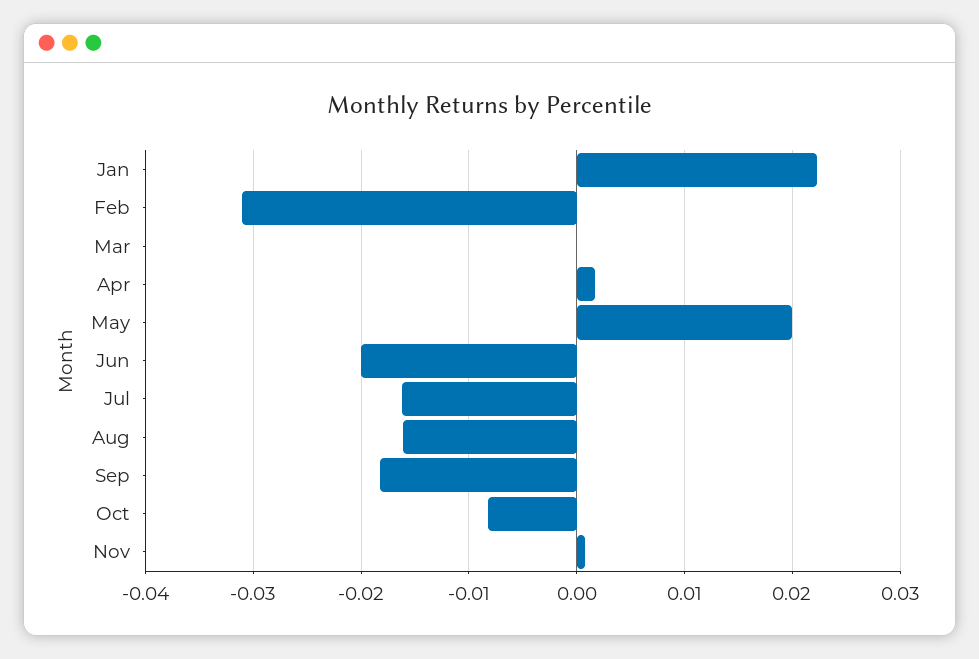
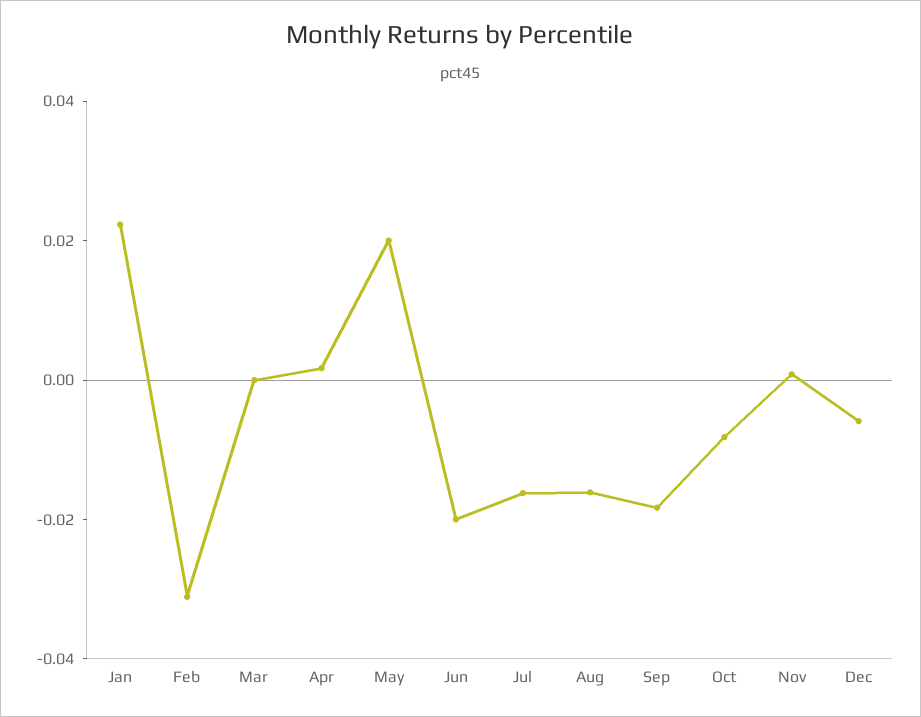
Dec: none -> -0.005

